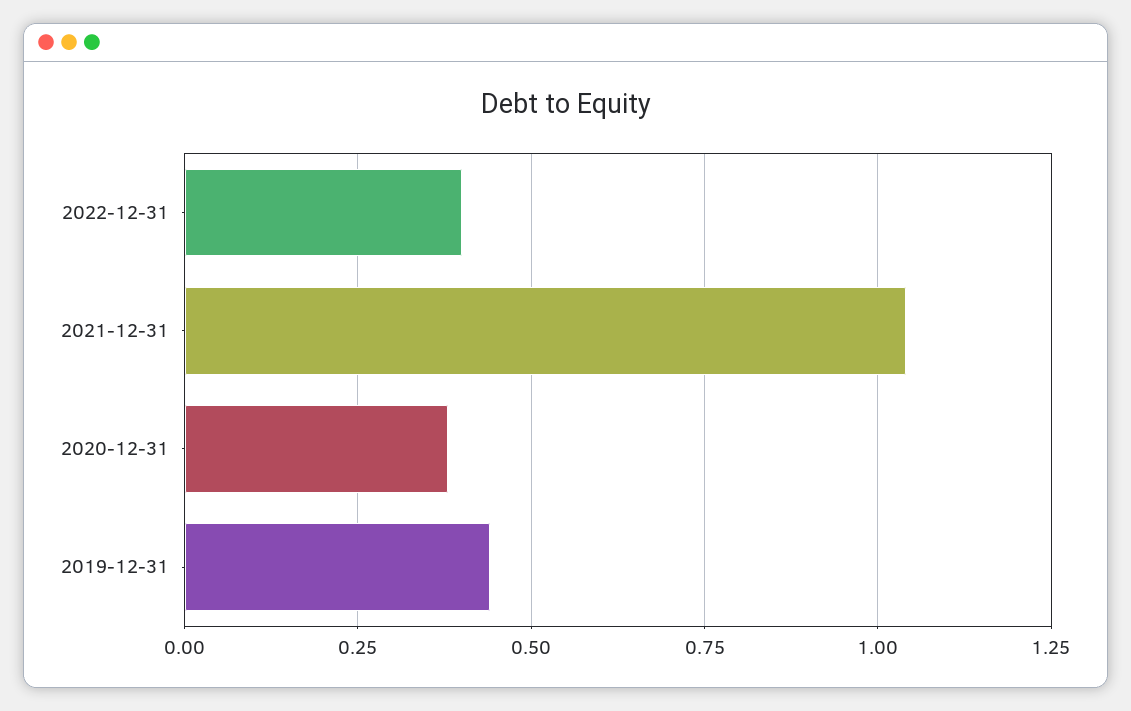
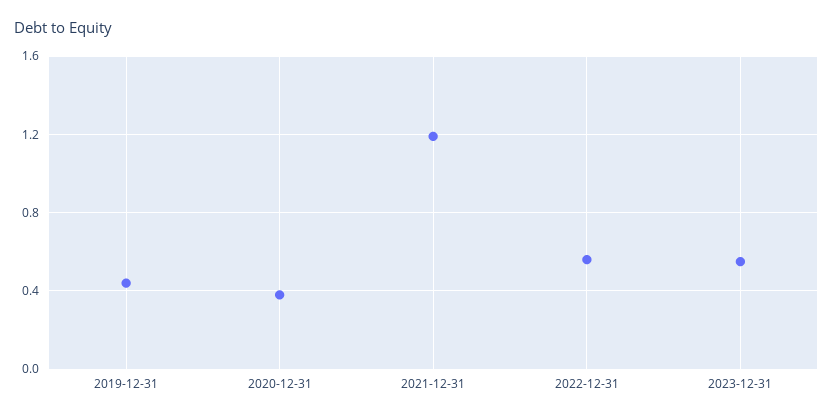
2022-12-31: 0.4 -> 0.55
2021-12-31: 1.05 -> 1.2
2023-12-31: none -> 0.55

